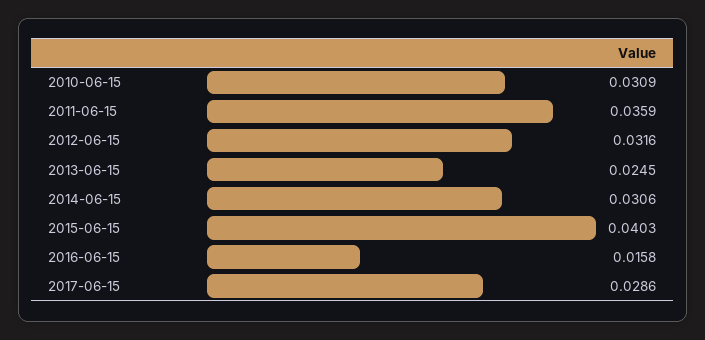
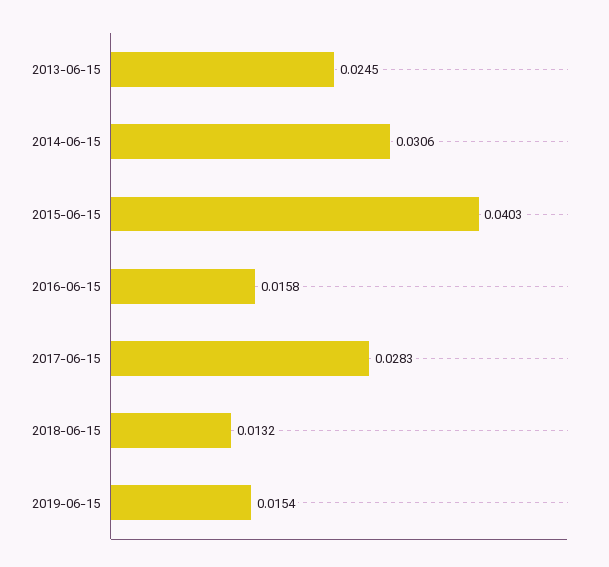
2010-06-15: 0.0309 -> none
2011-06-15: 0.0359 -> none
2012-06-15: 0.0316 -> none
2017-06-15: 0.0286 -> 0.0283
2018-06-15: none -> 0.0132
2019-06-15: none -> 0.0154

